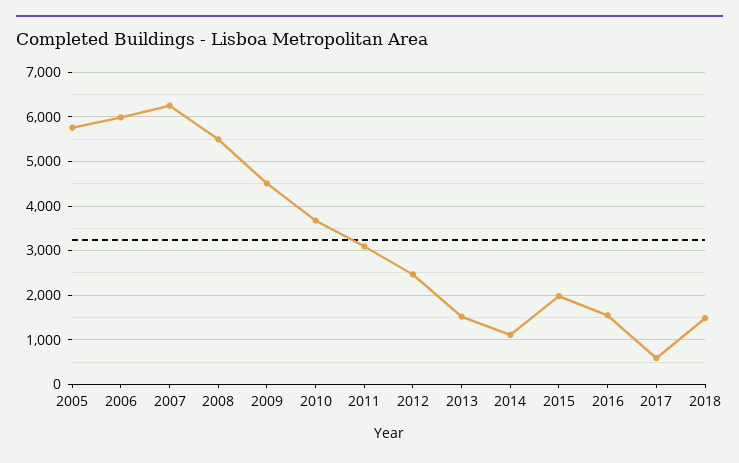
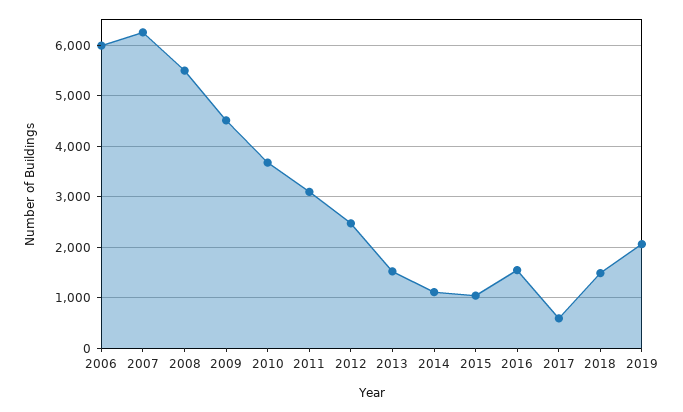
2005: 5800 -> none
2015: 2000 -> 1000
2019: none -> 2000

